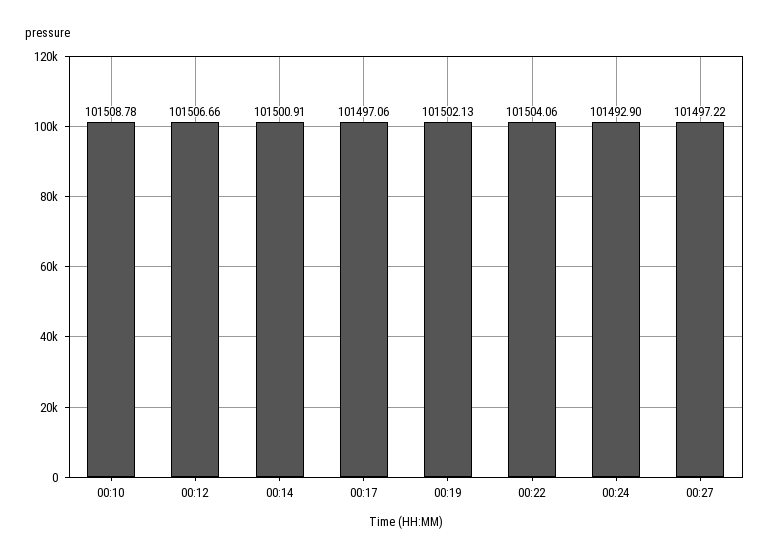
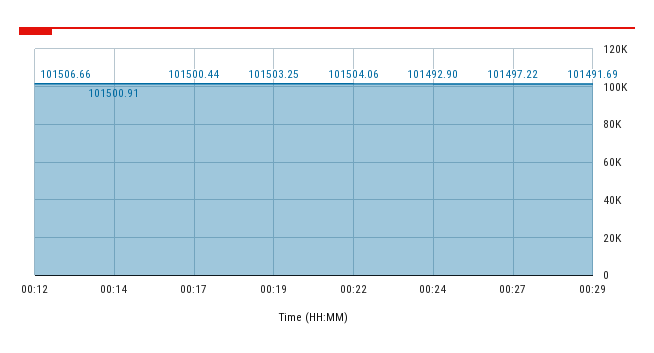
00:10: 101508.78 -> none
00:17: 101497.06 -> 101500.44
00:19: 101502.13 -> 101503.25
00:29: none -> 101491.69

